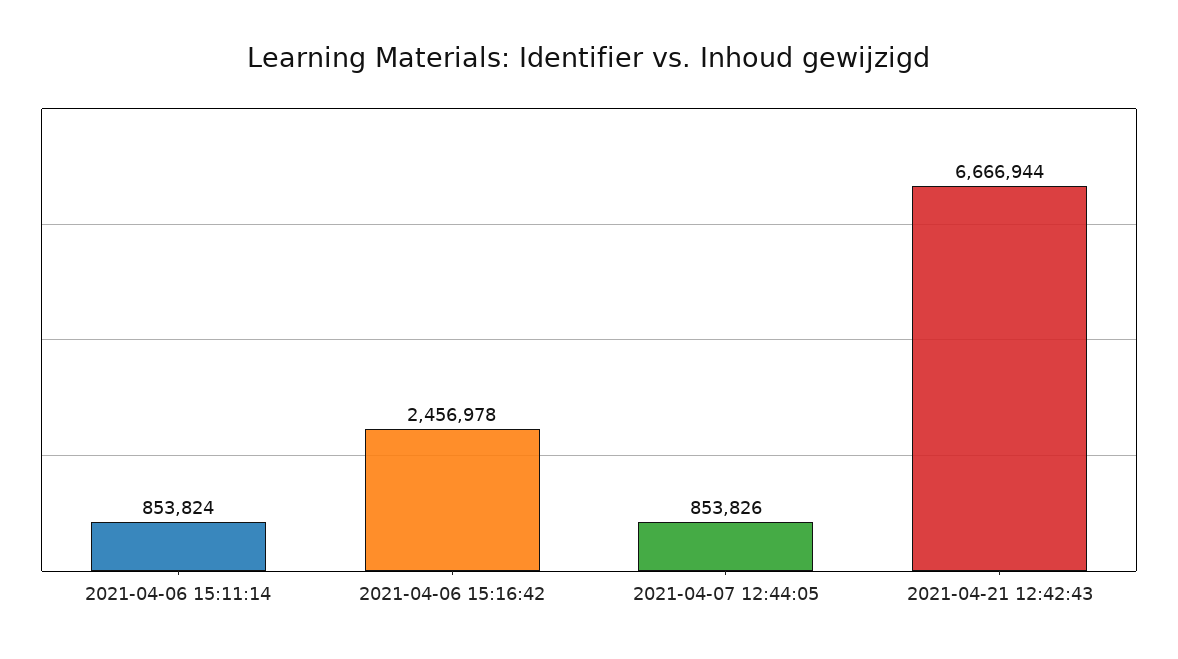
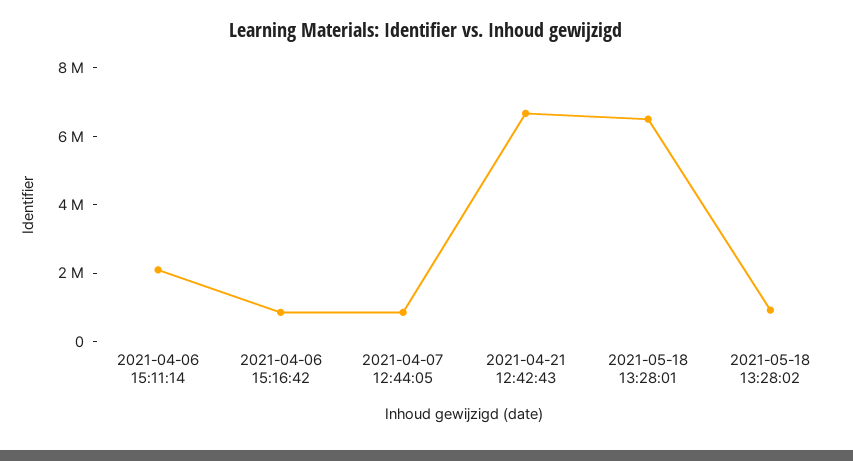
2021-04-06 15:11:14: 853824 -> 2000000
2021-04-06 15:16:42: 2456978 -> 1000000
2021-05-18 13:28:01: none -> 6500000
2021-05-18 13:28:02: none -> 1000000

